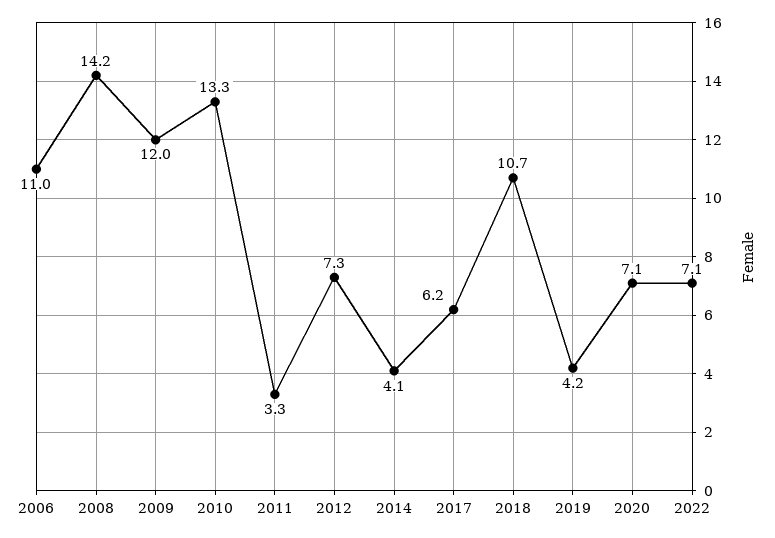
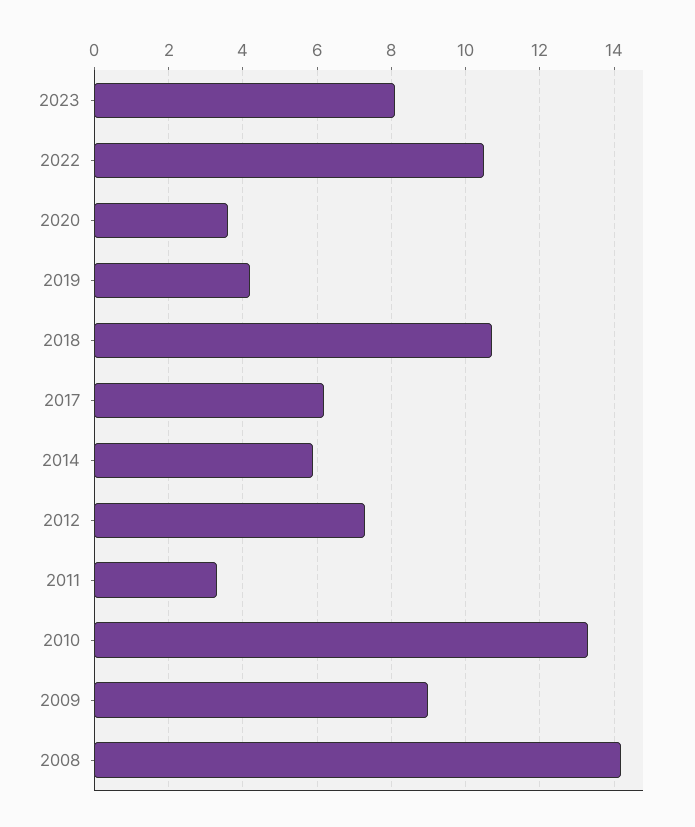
2006: 11 -> none
2009: 12 -> 9
2014: 4.1 -> 6
2020: 7.1 -> 3.5
2022: 7.1 -> 10.5
2023: none -> 8

